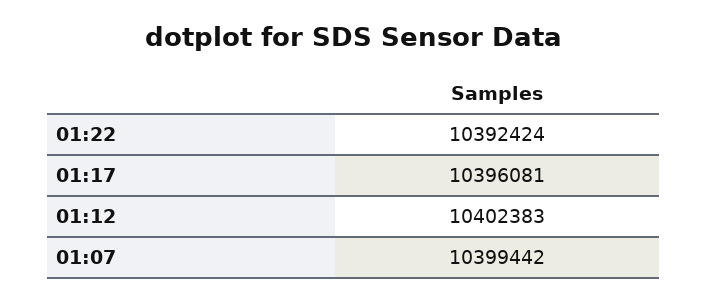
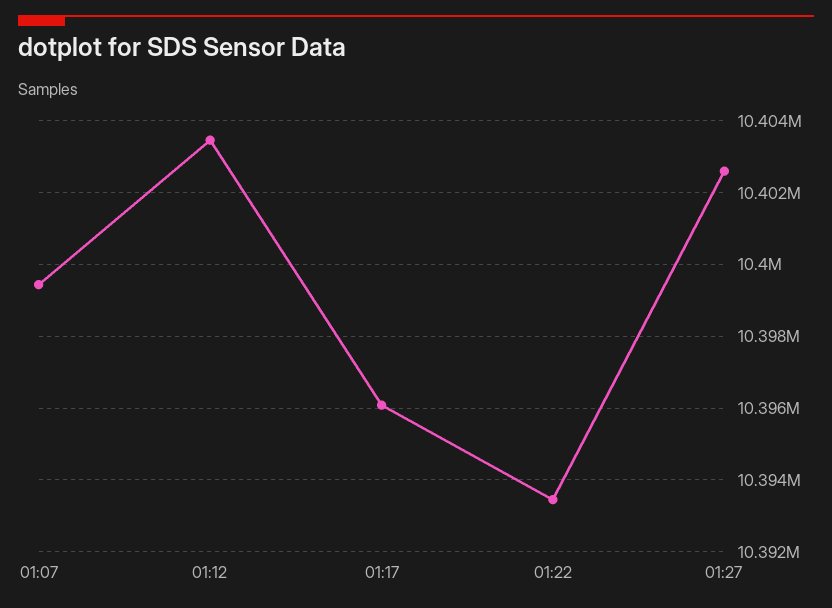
01:22: 10392424 -> 10393400
01:12: 10402383 -> 10403400
01:27: none -> 10402600

